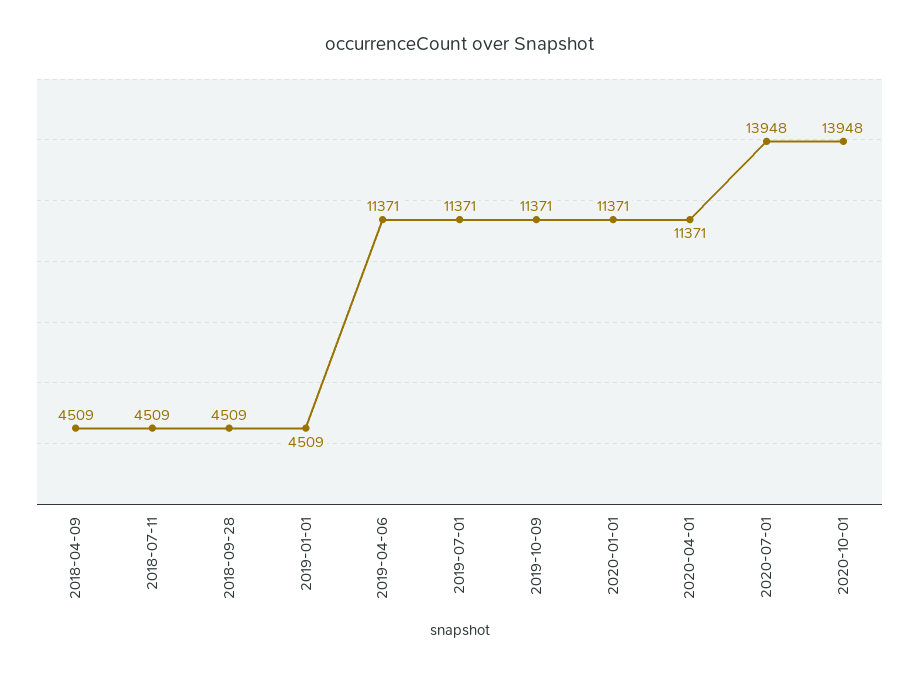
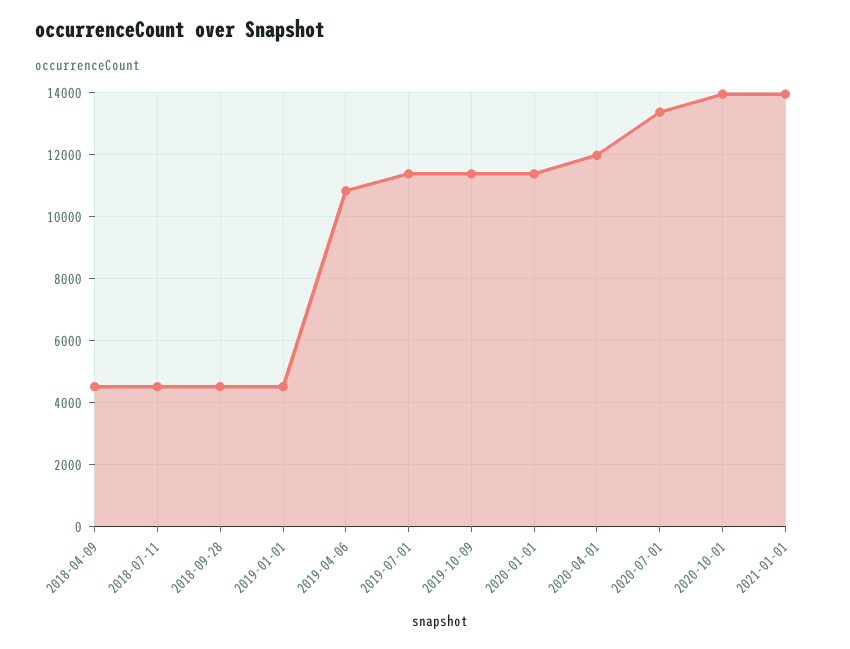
2019-04-06: 11371 -> 10800
2020-04-01: 11371 -> 12000
2020-07-01: 13948 -> 13400
2021-01-01: none -> 14000

